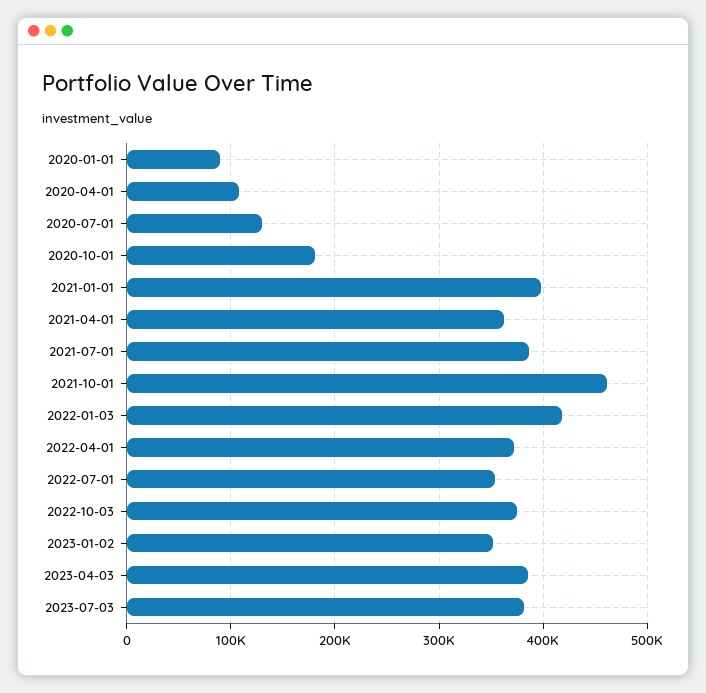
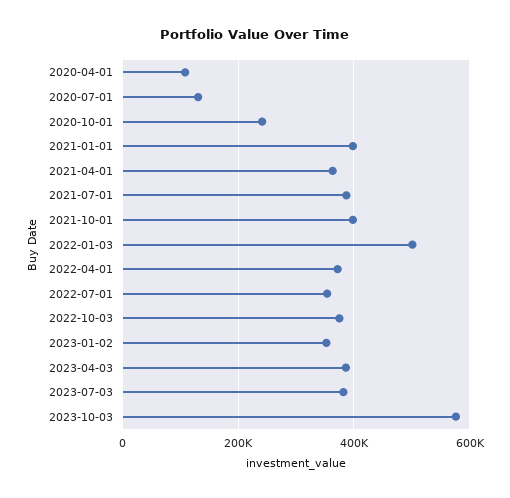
2020-01-01: 90000 -> none
2020-10-01: 180000 -> 240000
2021-10-01: 460000 -> 400000
2022-01-03: 420000 -> 500000
2023-10-03: none -> 580000

